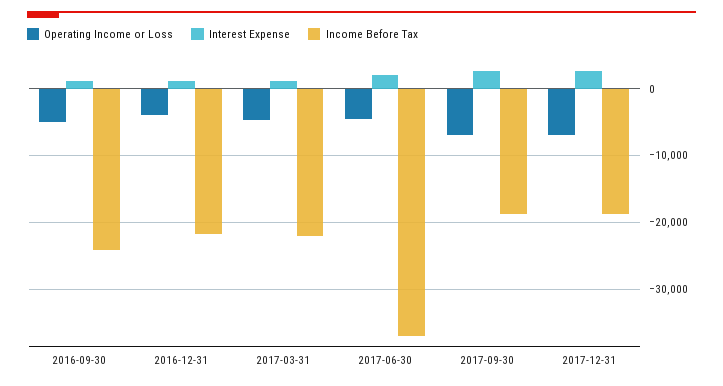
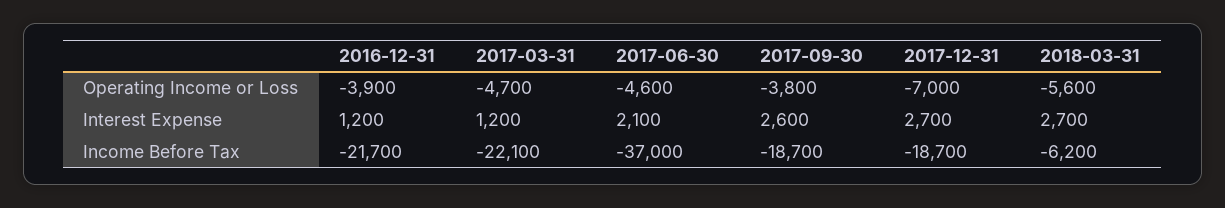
Operating Income or Loss, 2016-09-30: -5000 -> none
Interest Expense, 2016-09-30: 1000 -> none
Income Before Tax, 2016-09-30: -24000 -> none
Operating Income or Loss, 2017-09-30: -7000 -> -3800
Operating Income or Loss, 2018-03-31: none -> -5600
Interest Expense, 2018-03-31: none -> 2700
Income Before Tax, 2018-03-31: none -> -6200

